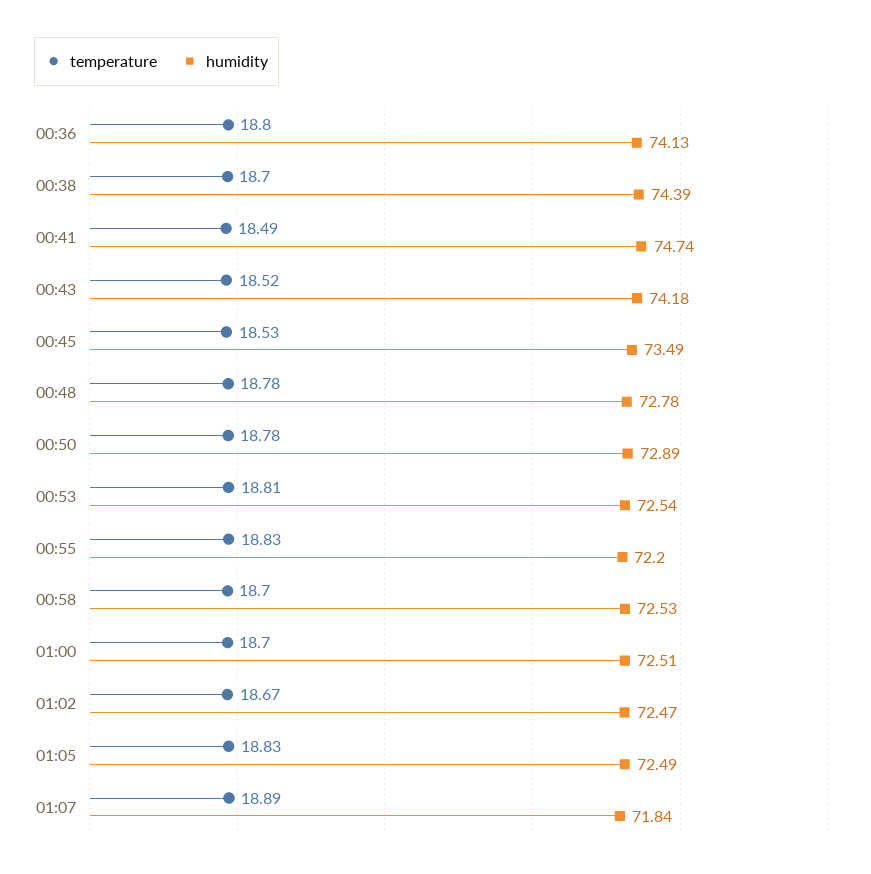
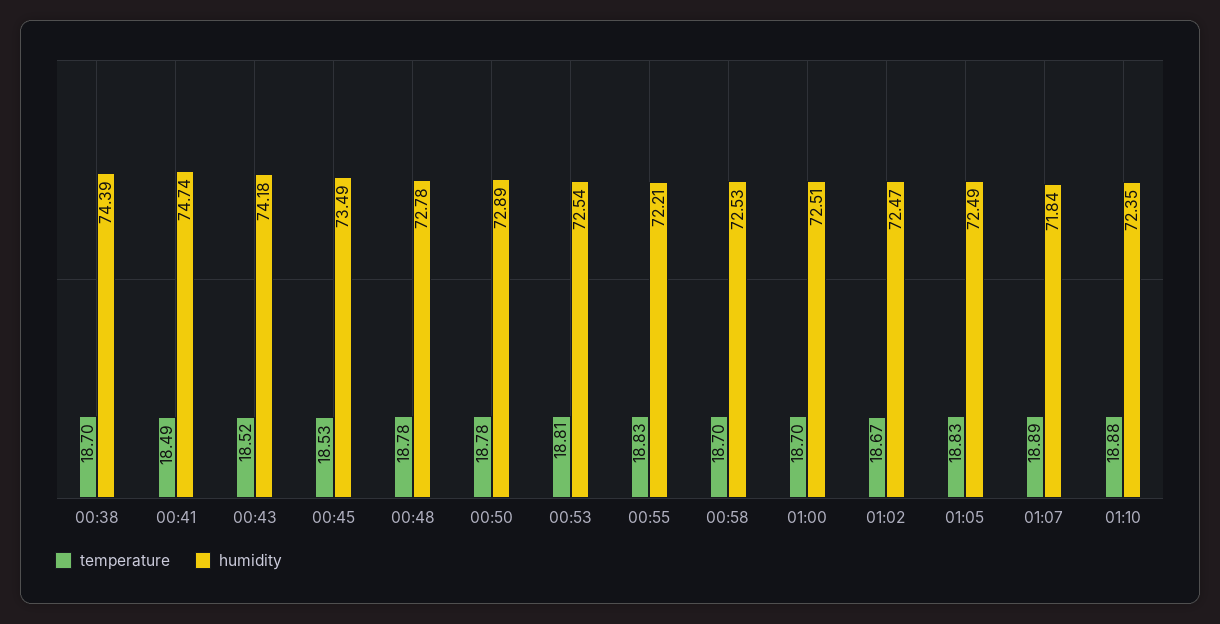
temperature, 00:36: 18.8 -> none
humidity, 00:36: 74.13 -> none
humidity, 00:55: 72.2 -> 72.21
temperature, 01:10: none -> 18.88
humidity, 01:10: none -> 72.35

